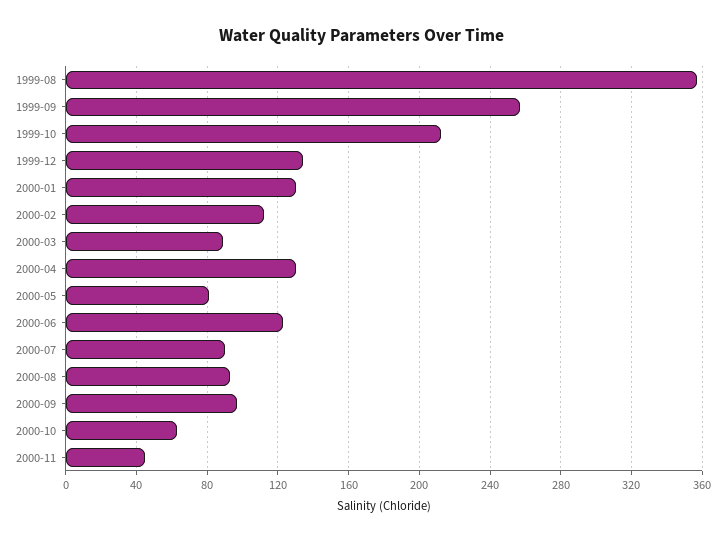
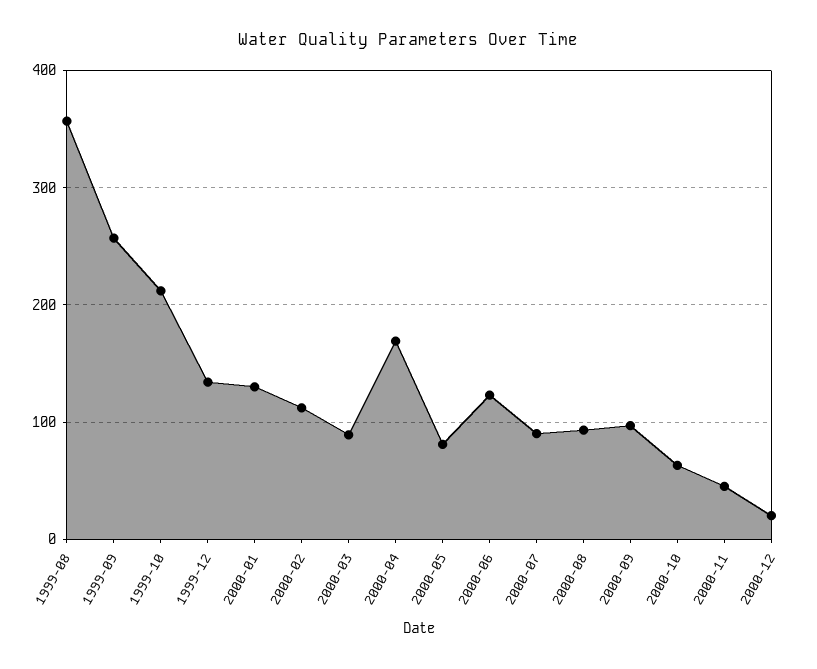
2000-04: 130 -> 170
2000-12: none -> 20

